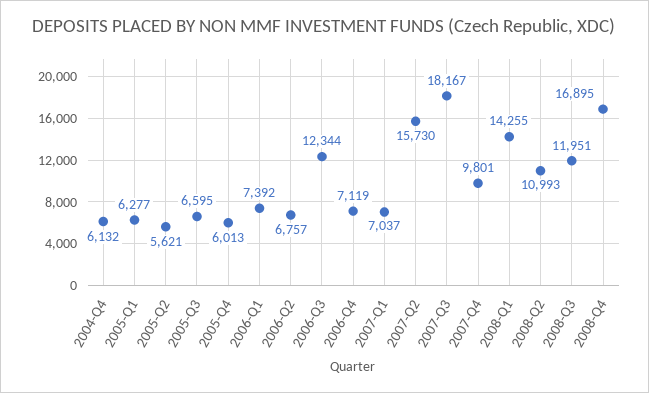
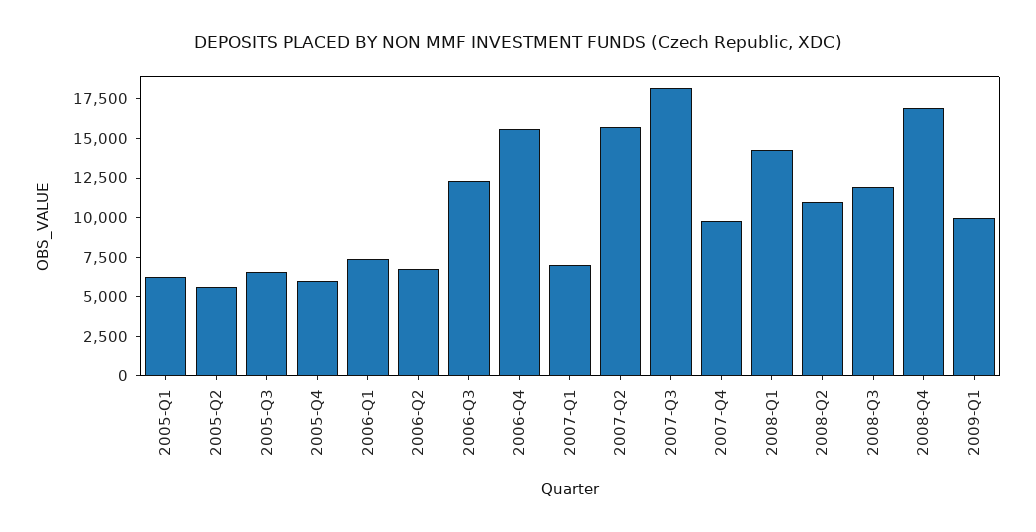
2004-Q4: 6132 -> none
2006-Q4: 7119 -> 15000
2009-Q1: none -> 10000

